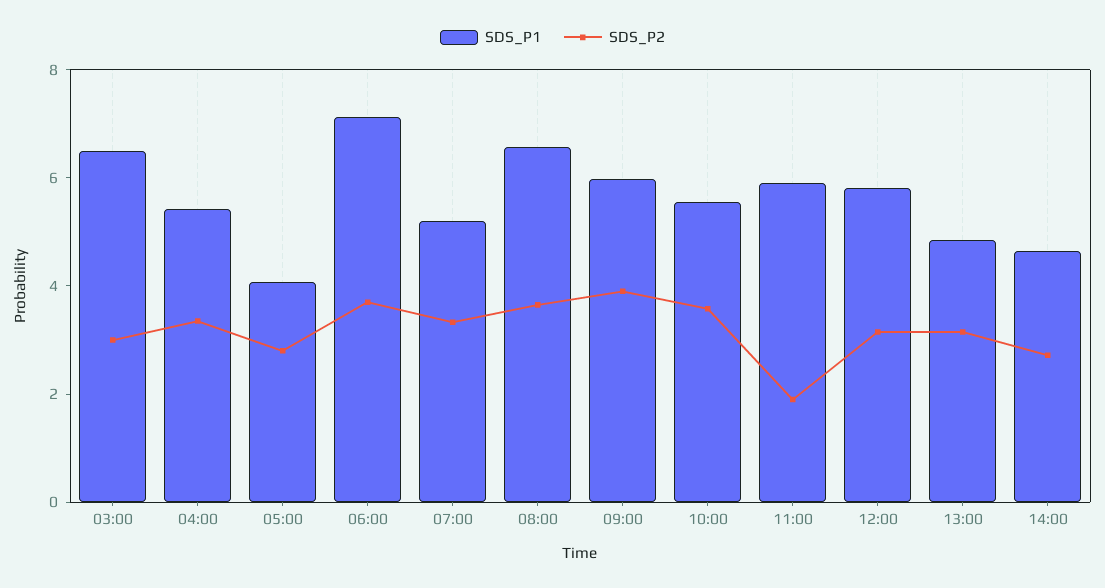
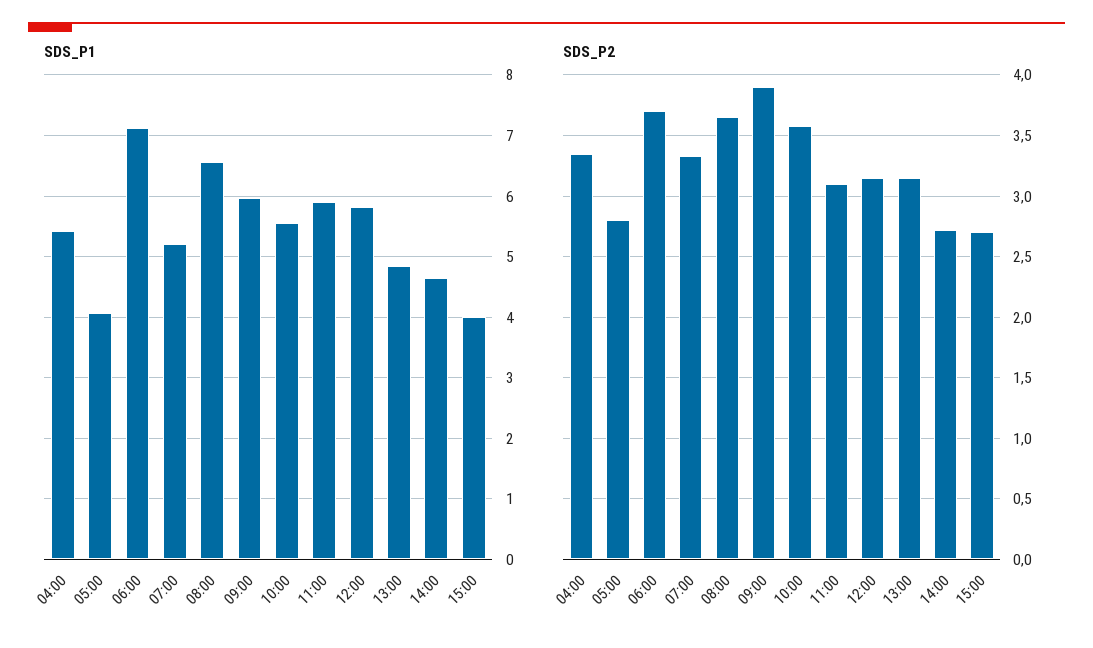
SDS_P1, 03:00: 6.5 -> none
SDS_P2, 03:00: 3 -> none
SDS_P2, 11:00: 2 -> 3.1
SDS_P1, 15:00: none -> 4
SDS_P2, 15:00: none -> 2.7

